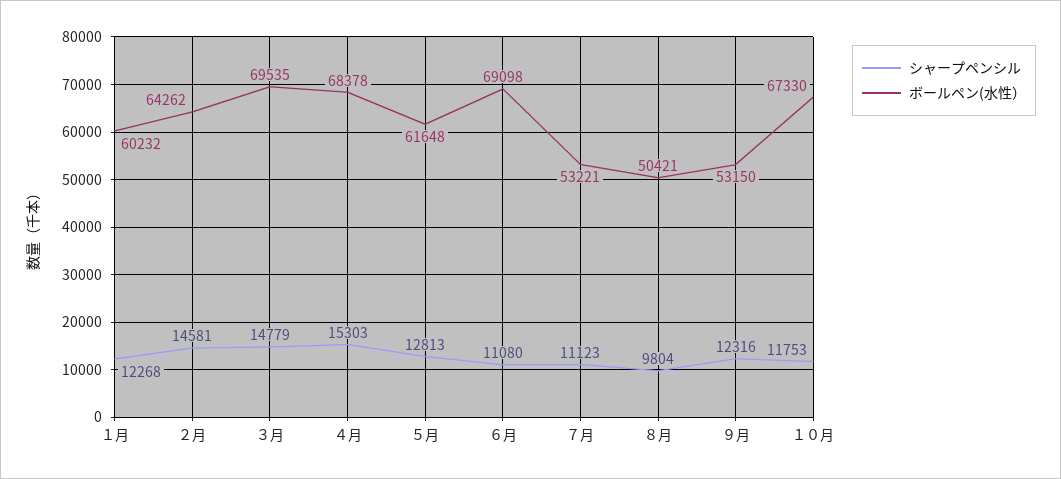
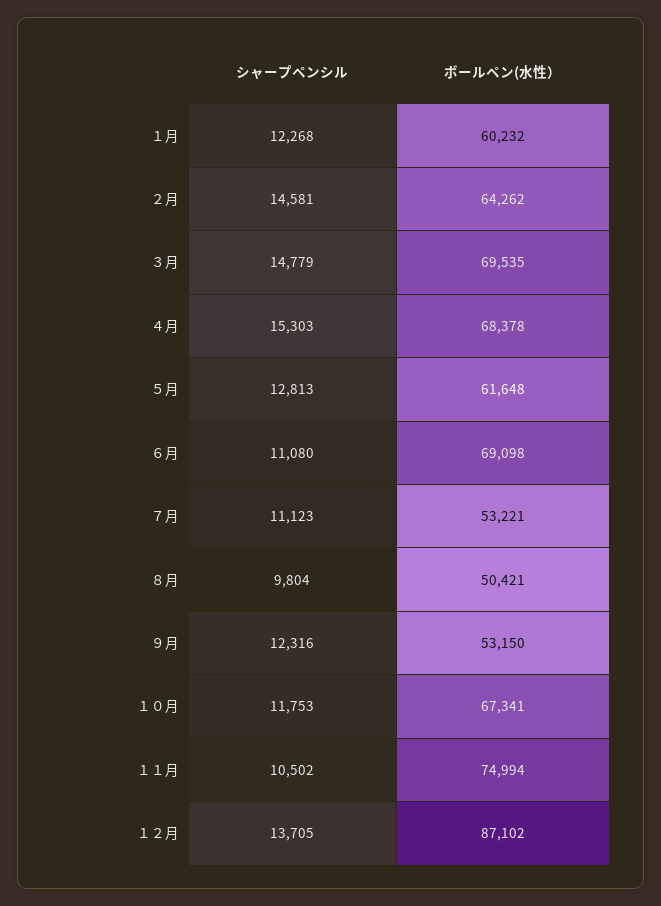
ボールペン(水性）, １０月: 67330 -> 67341
シャープペンシル, １１月: none -> 10502
ボールペン(水性）, １１月: none -> 74994
シャープペンシル, １２月: none -> 13705
ボールペン(水性）, １２月: none -> 87102

